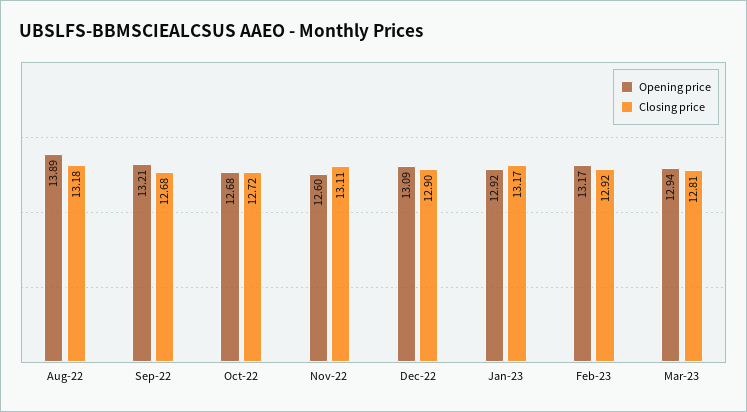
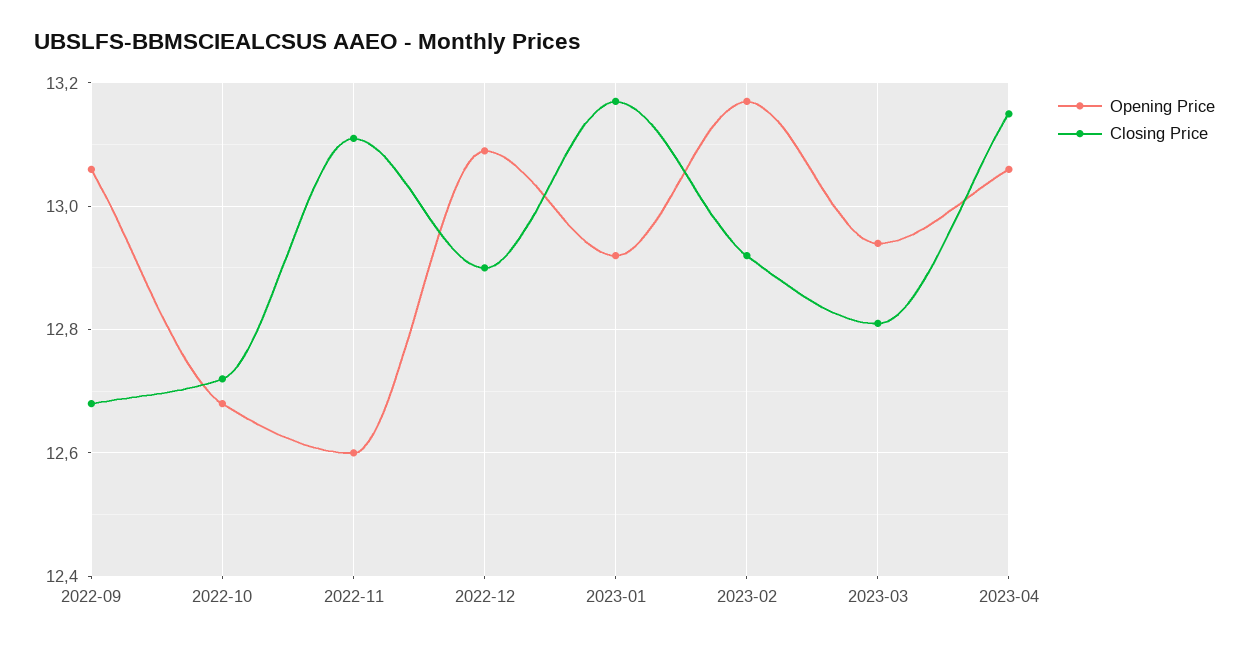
Opening price, Aug-22: 13.89 -> none
Closing price, Aug-22: 13.18 -> none
Opening price, Sep-22: 13.21 -> 13.05
Opening price, 2023-04: none -> 13.05
Closing price, 2023-04: none -> 13.15

